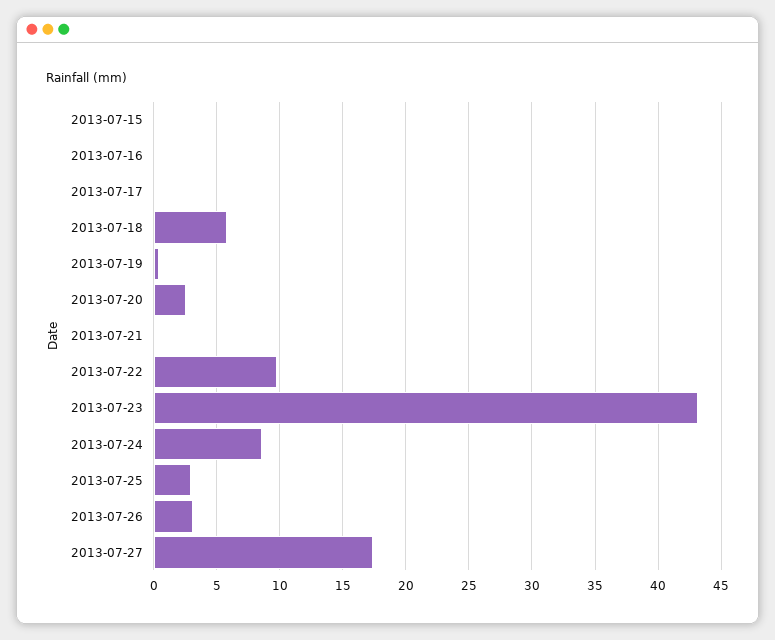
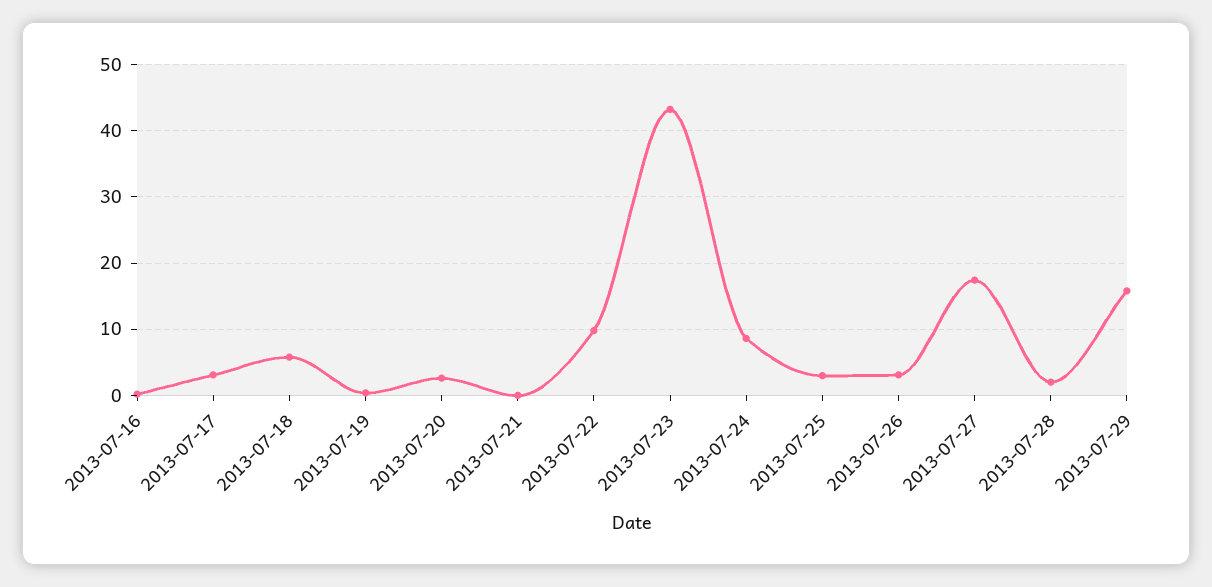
2013-07-15: 0 -> none
2013-07-17: 0 -> 3
2013-07-28: none -> 2
2013-07-29: none -> 16

